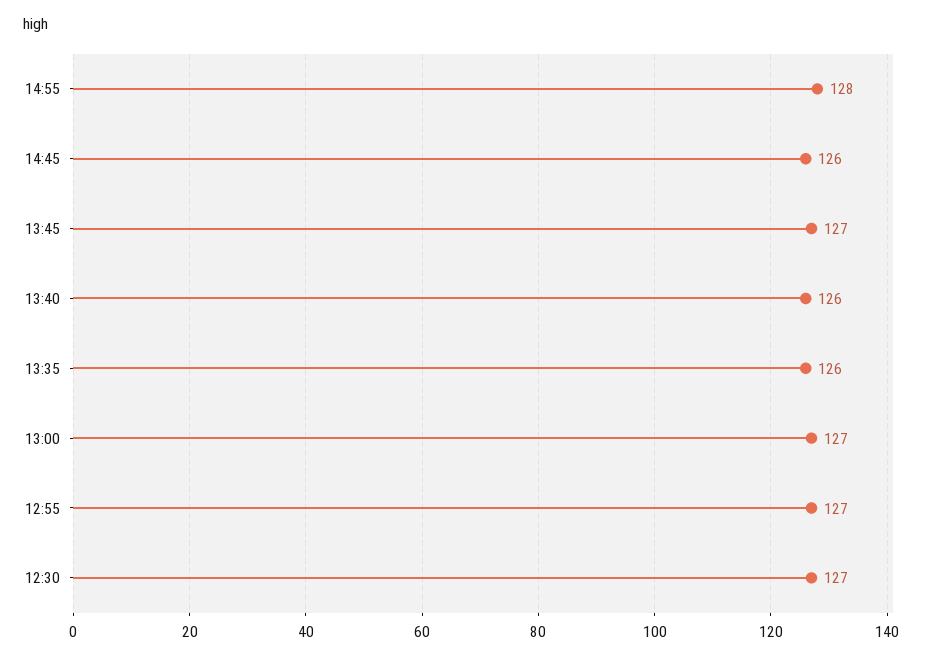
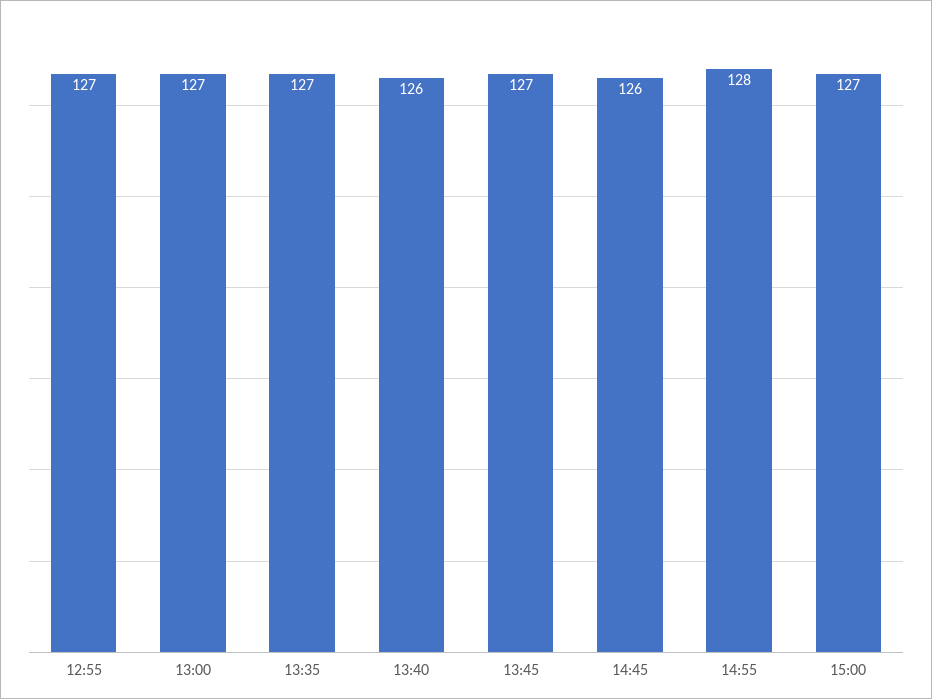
13:35: 126 -> 127
12:30: 127 -> none
15:00: none -> 127

